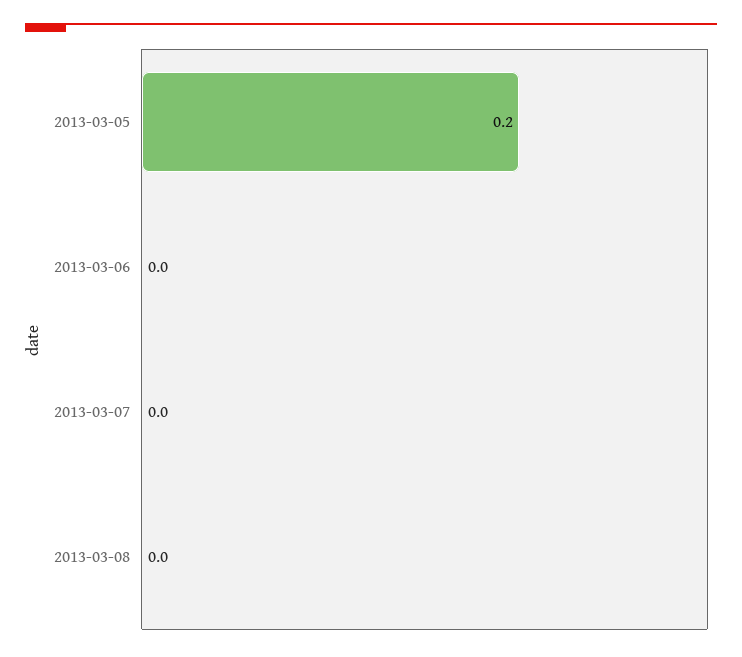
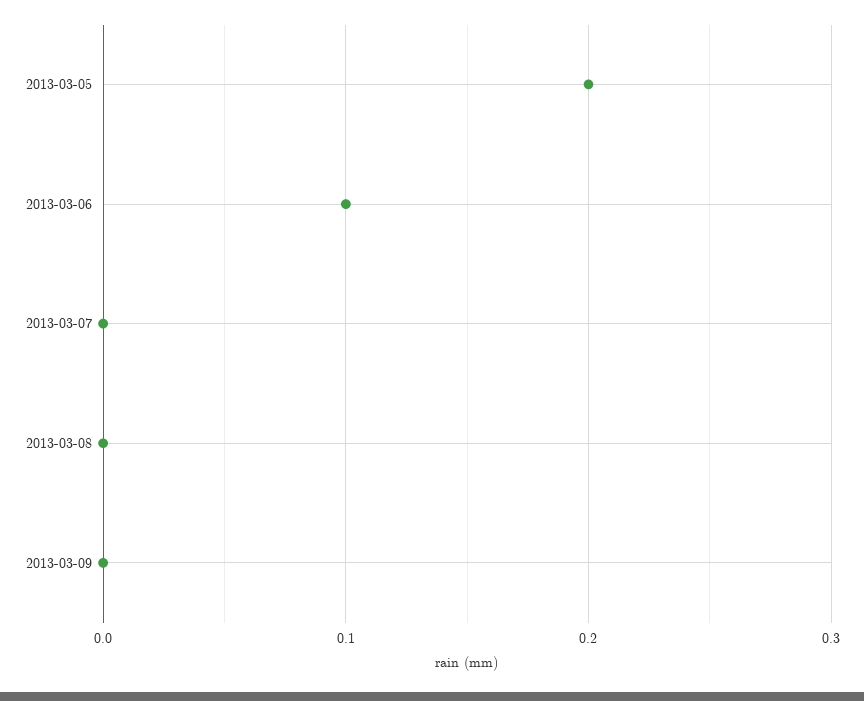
2013-03-06: 0 -> 0.1
2013-03-09: none -> 0

